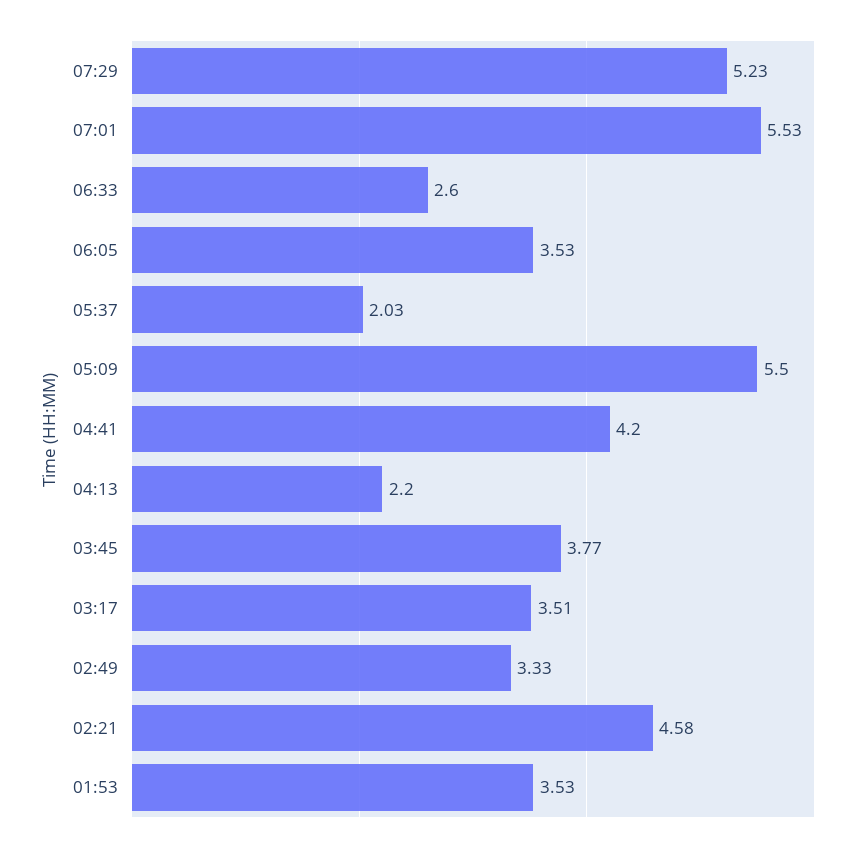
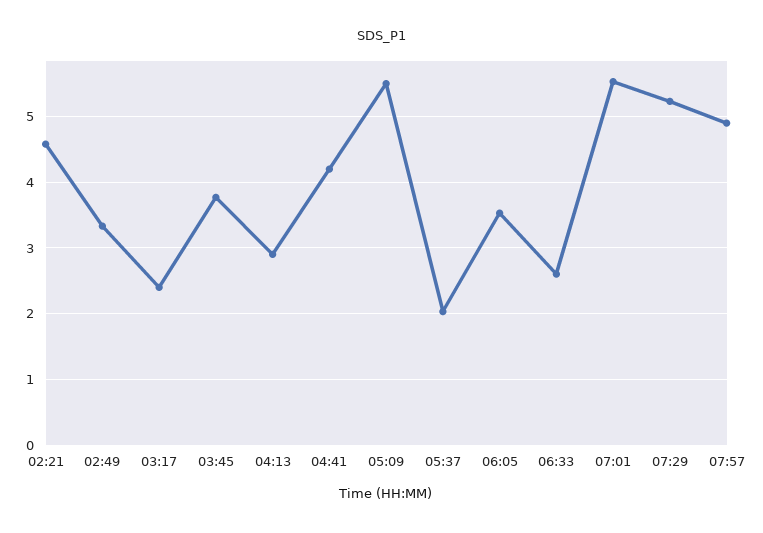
04:13: 2.2 -> 2.9
03:17: 3.51 -> 2.4
01:53: 3.53 -> none
07:57: none -> 4.9

